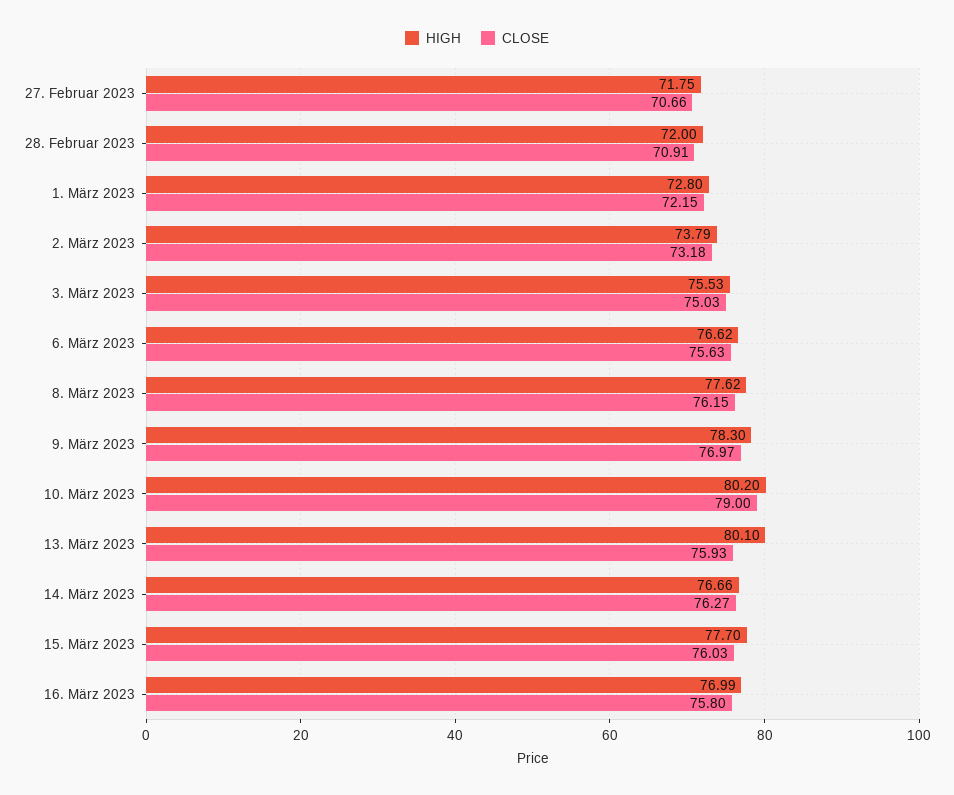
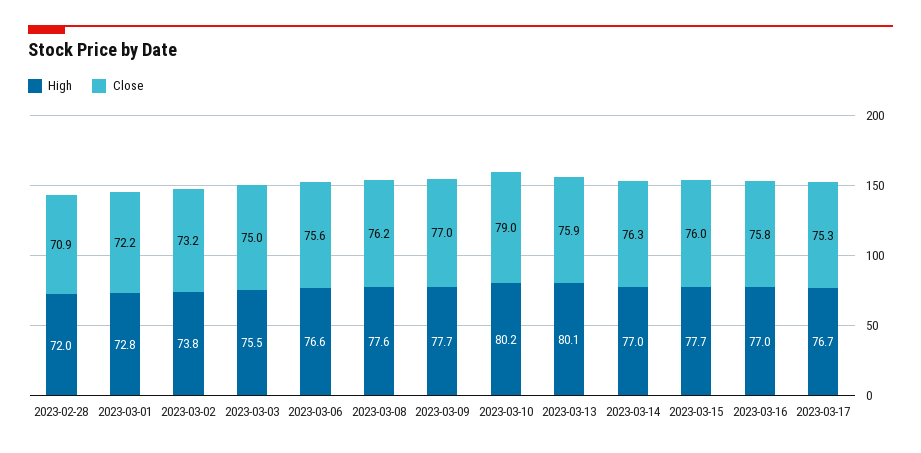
HIGH, 27. Februar 2023: 71.75 -> none
CLOSE, 27. Februar 2023: 70.66 -> none
HIGH, 9. März 2023: 78.3 -> 77.7
HIGH, 14. März 2023: 76.66 -> 77
HIGH, 2023-03-17: none -> 76.7
CLOSE, 2023-03-17: none -> 75.3

